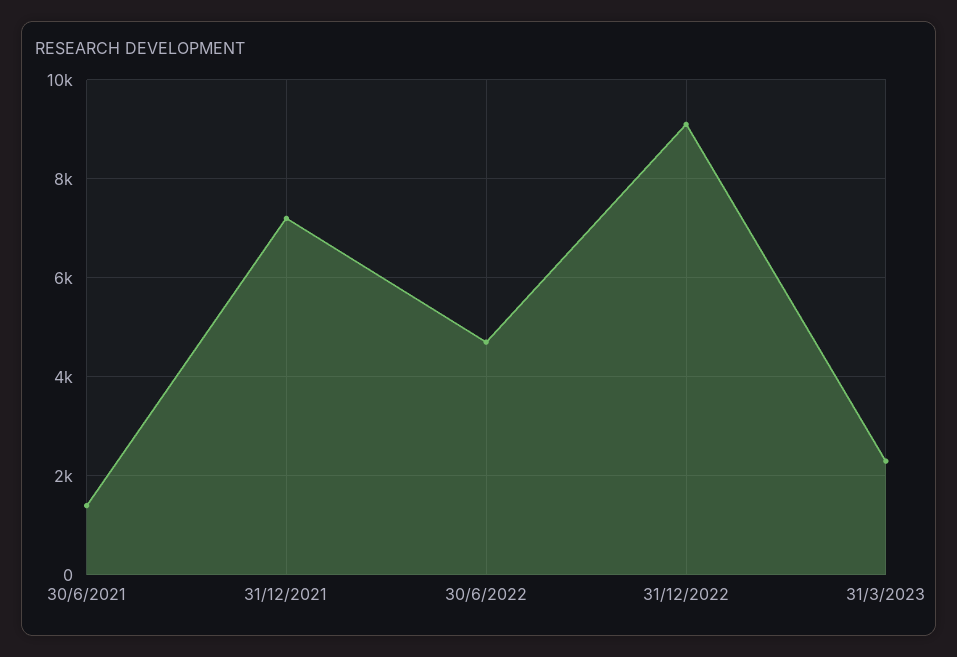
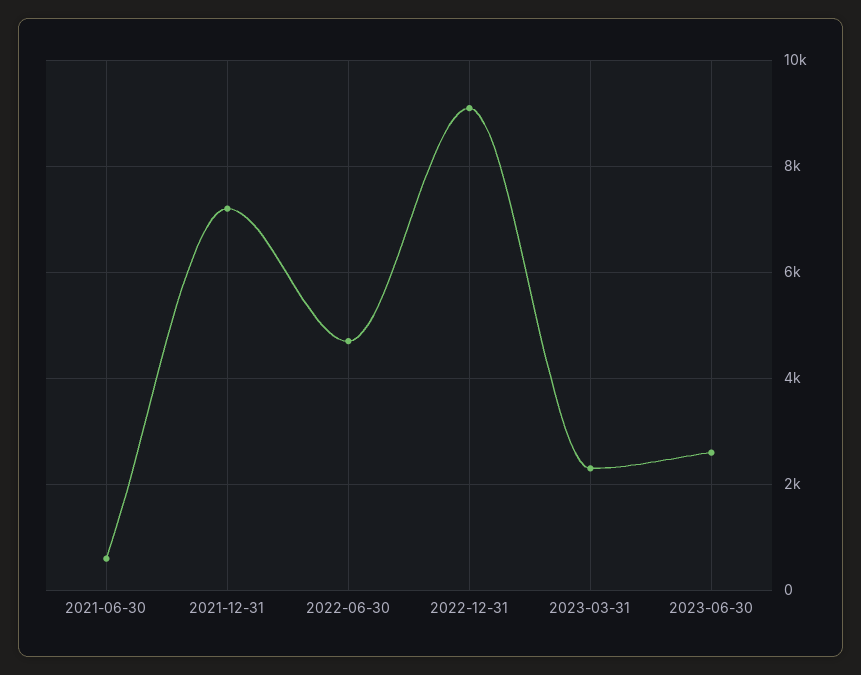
30/6/2021: 1400 -> 600
2023-06-30: none -> 2600

